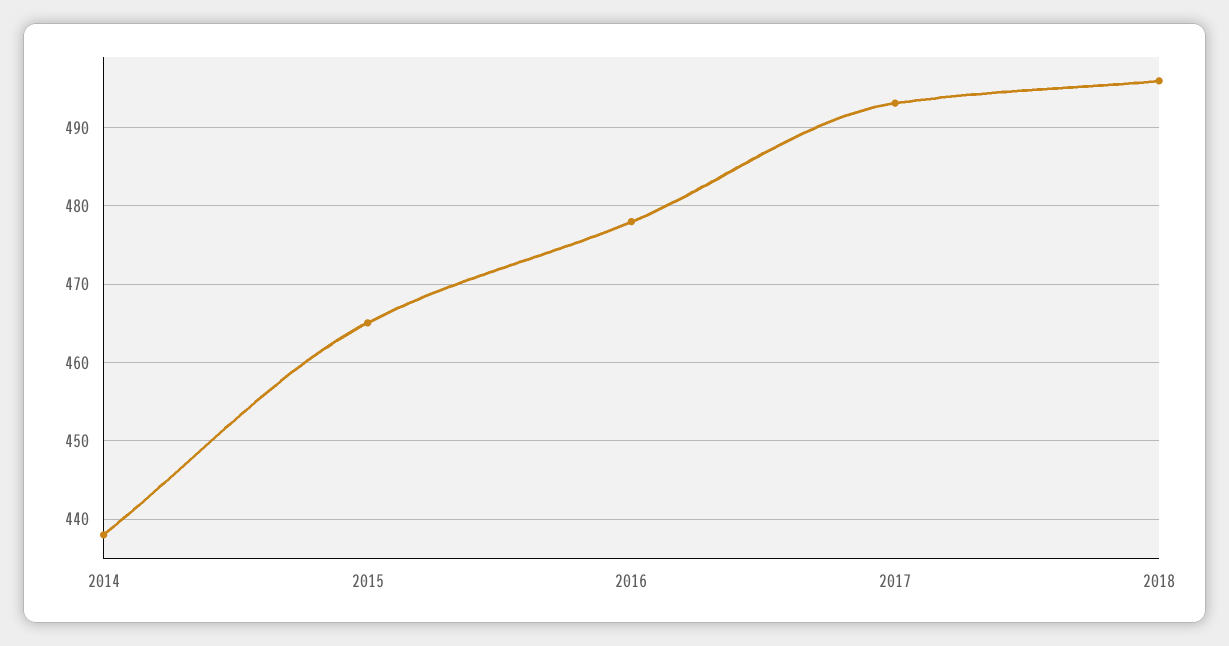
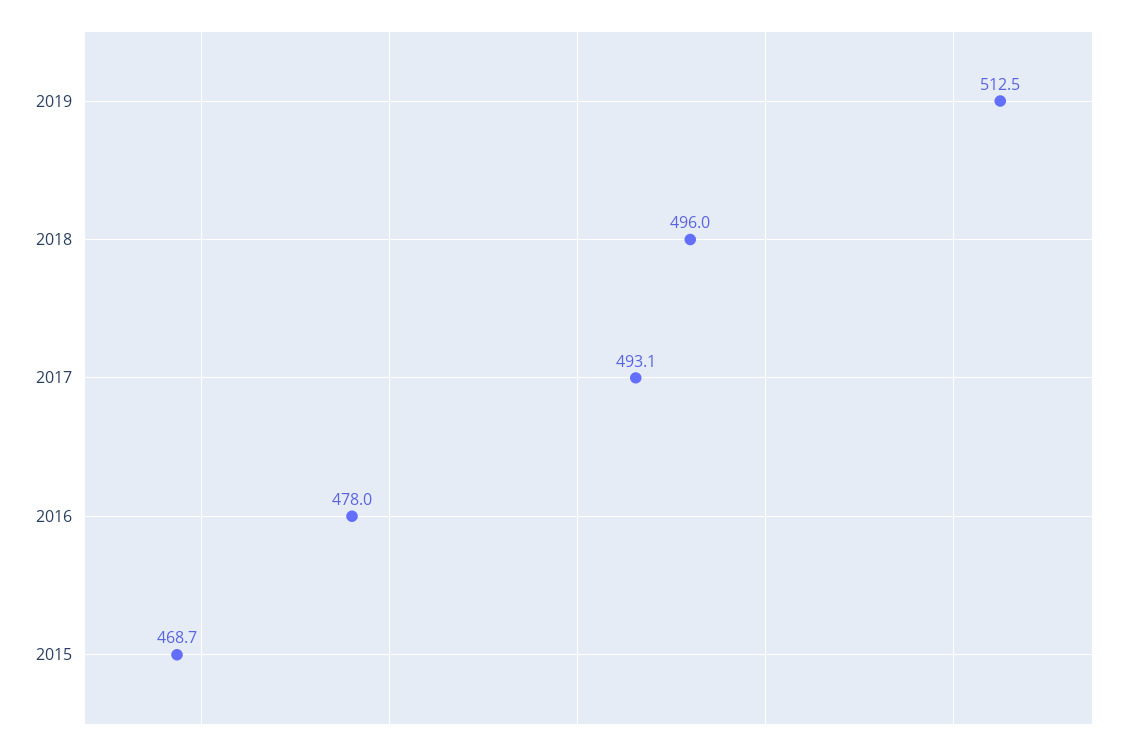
2014: 438 -> none
2015: 465 -> 468.7
2019: none -> 512.5

